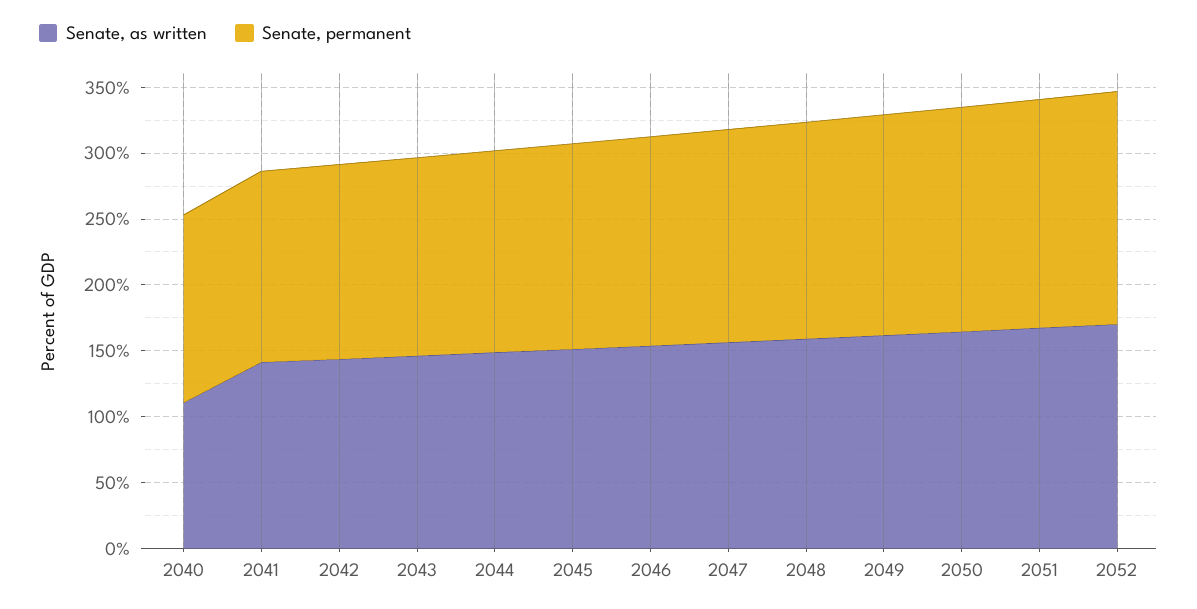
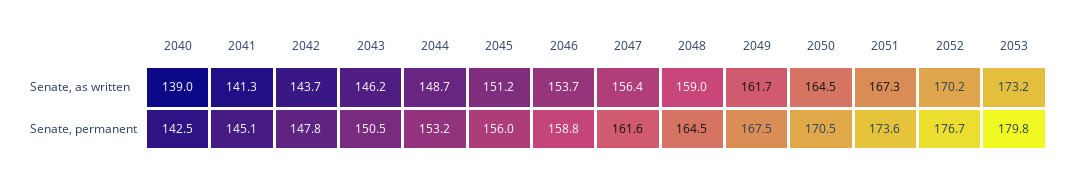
Senate, as written, 2040: 110 -> 139
Senate, as written, 2053: none -> 173.2
Senate, permanent, 2053: none -> 179.8

